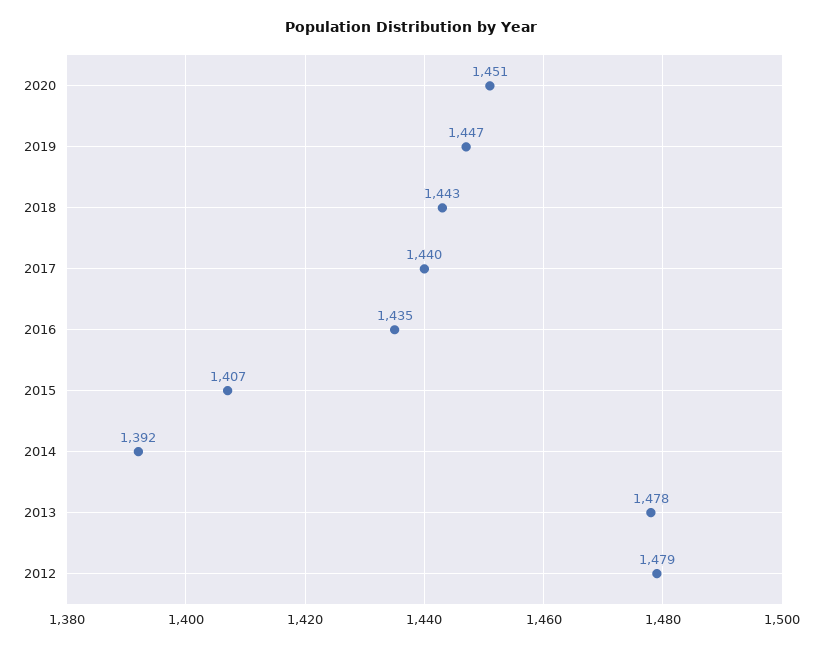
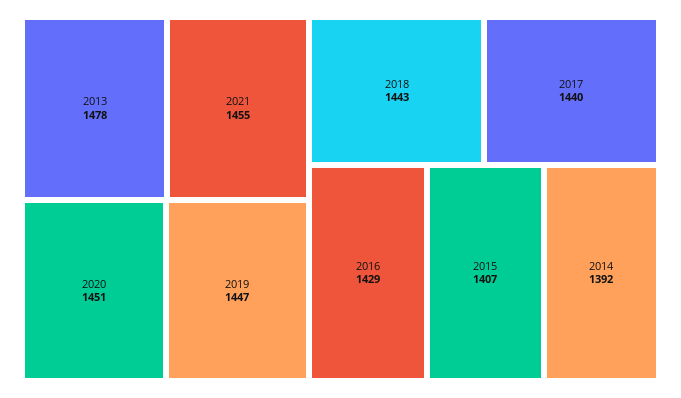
2016: 1435 -> 1429
2012: 1479 -> none
2021: none -> 1455

